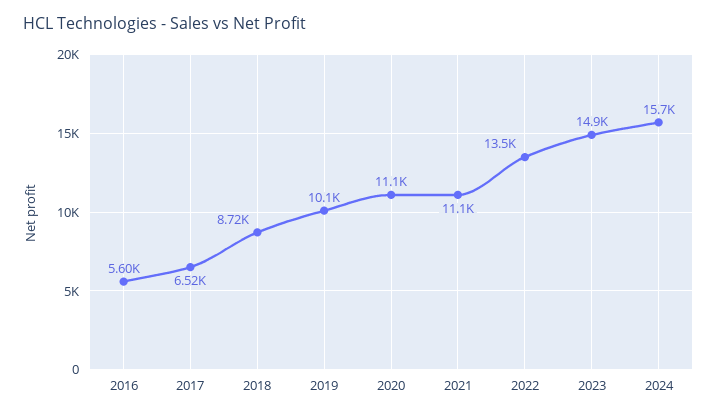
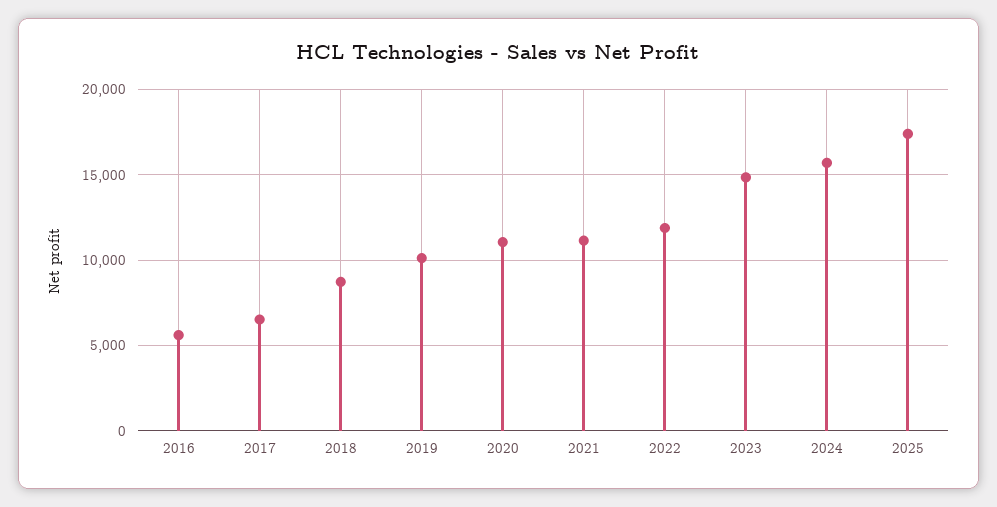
2022: 13500 -> 12000
2025: none -> 17500

